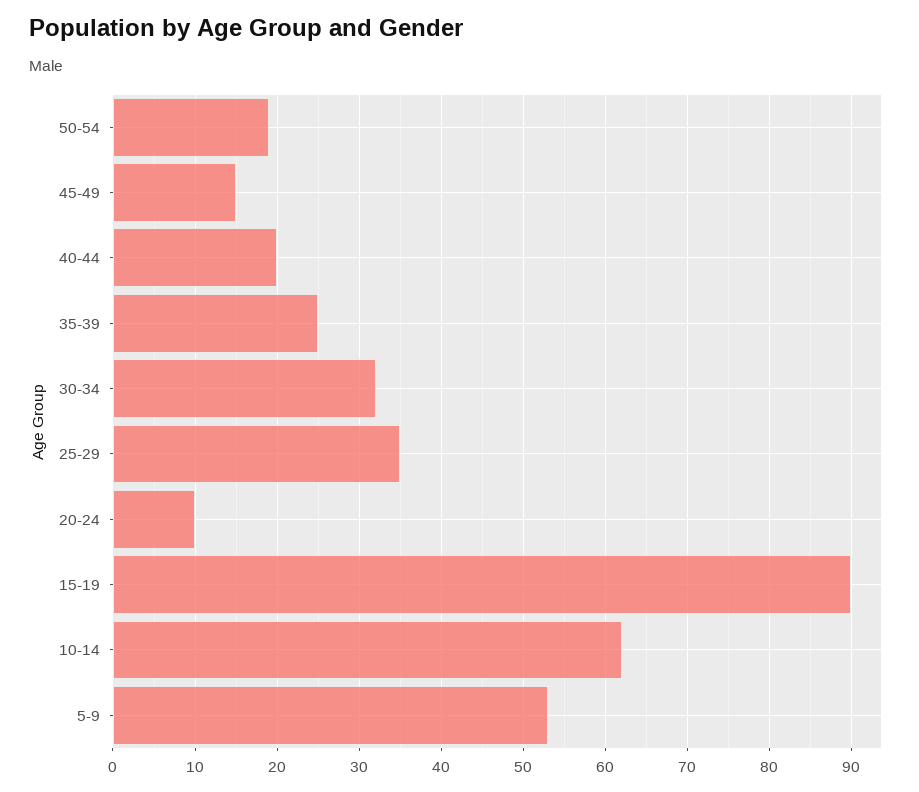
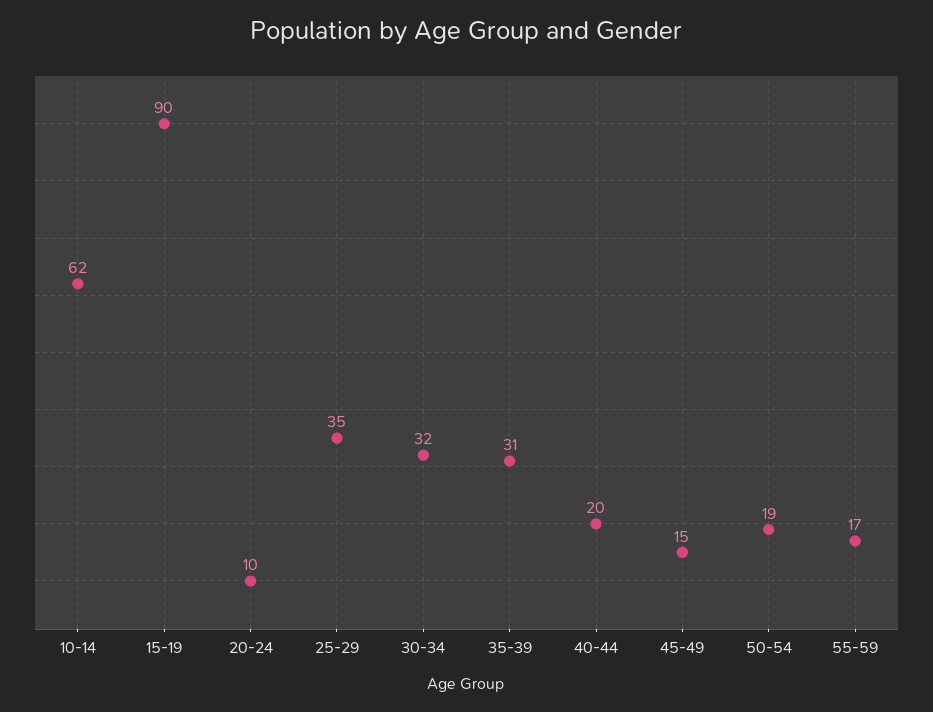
35-39: 25 -> 31
5-9: 53 -> none
55-59: none -> 17

